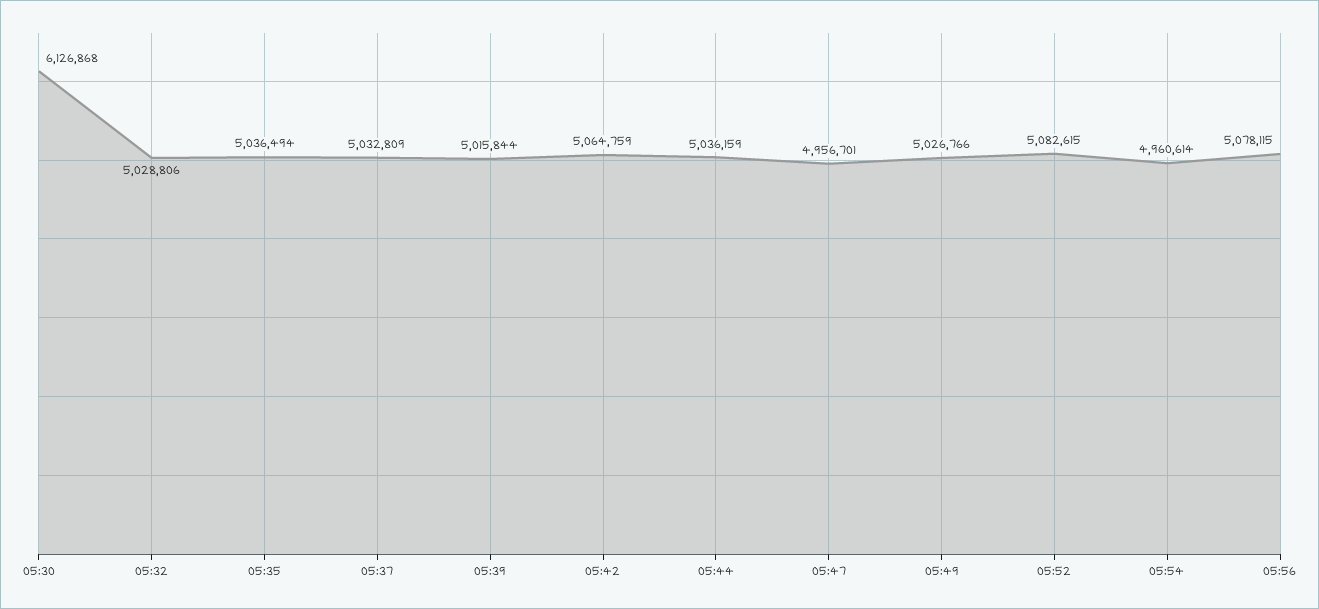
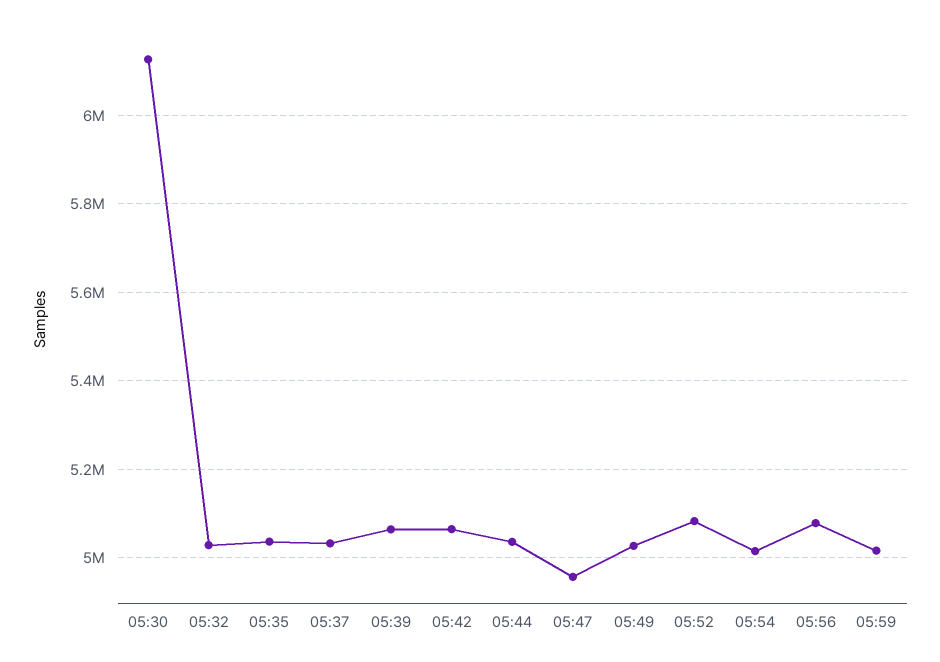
05:39: 5015844 -> 5060000
05:54: 4960614 -> 5020000
05:59: none -> 5020000

